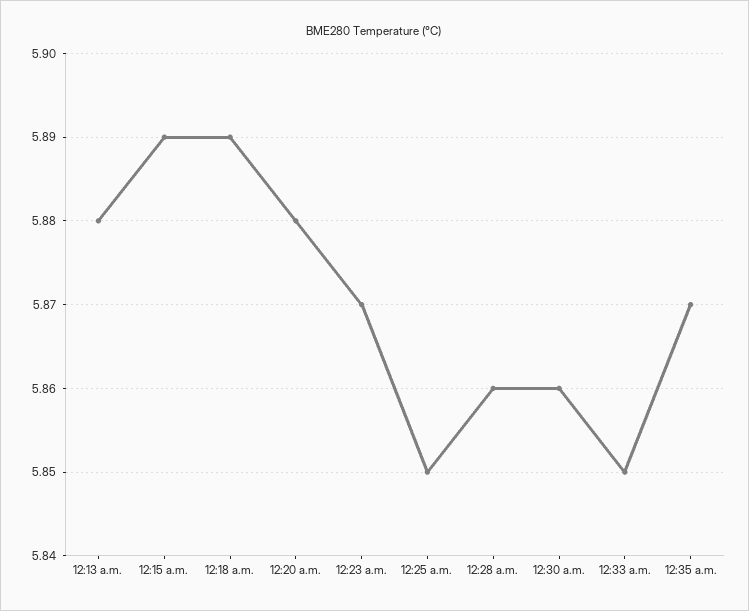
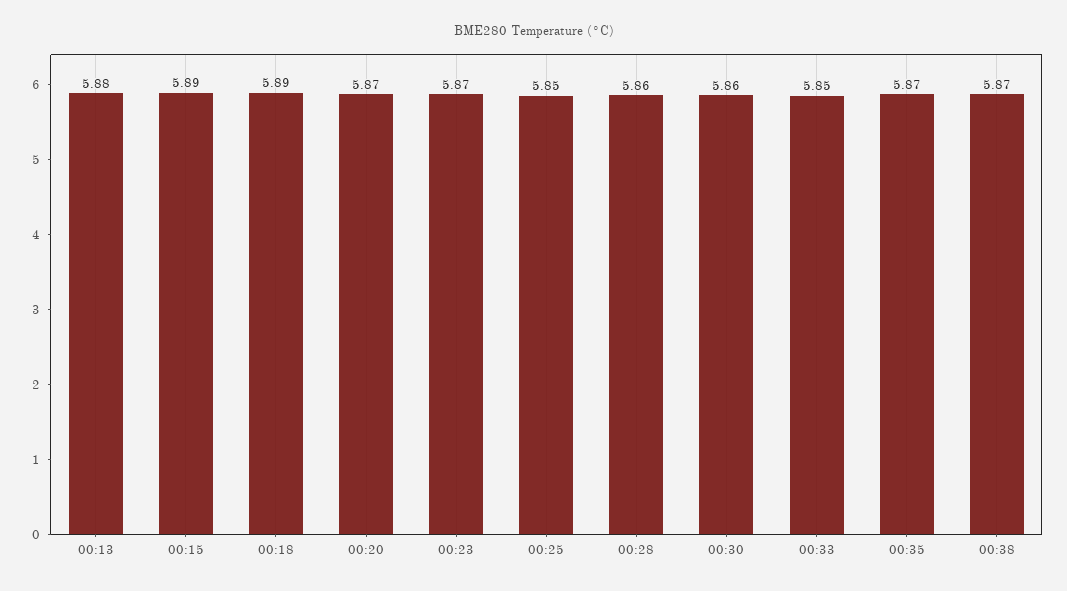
12:20 a.m.: 5.88 -> 5.87
00:38: none -> 5.87

